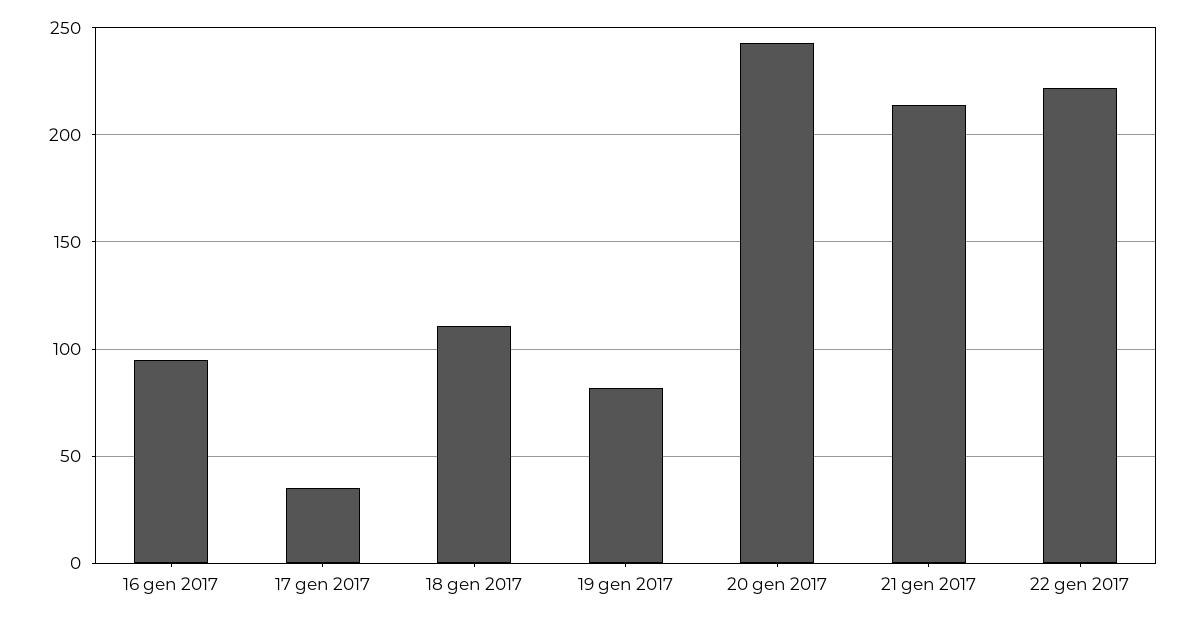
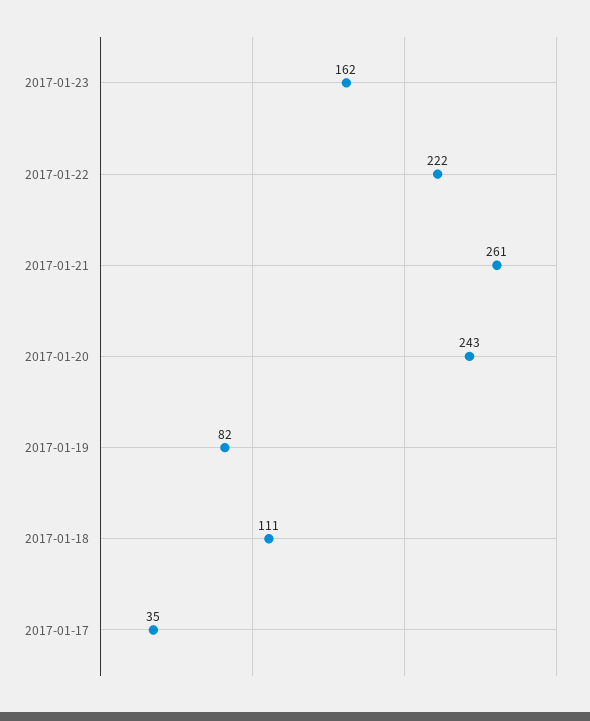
16 gen 2017: 95 -> none
21 gen 2017: 215 -> 261
2017-01-23: none -> 162

